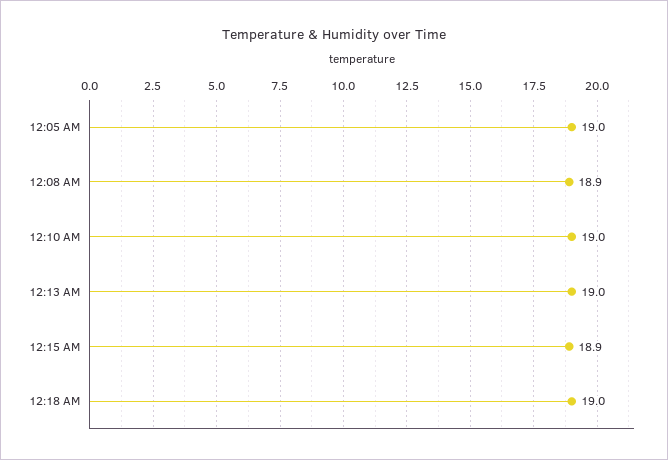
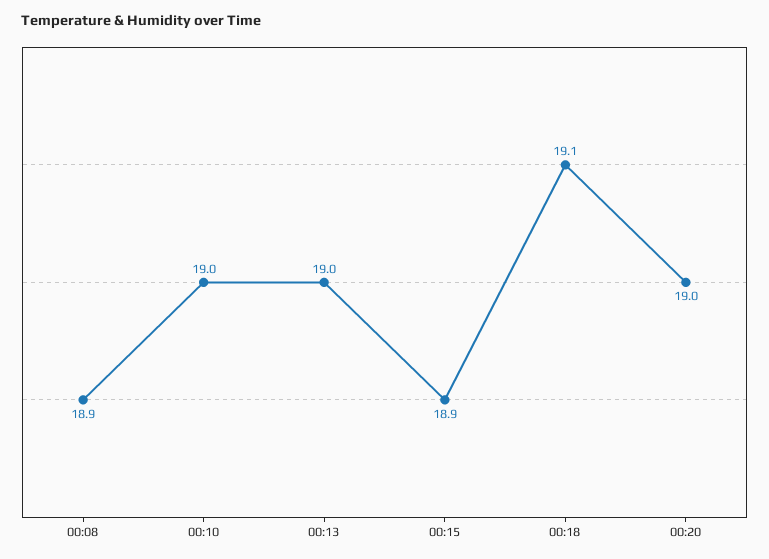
12:05 AM: 19 -> none
12:18 AM: 19 -> 19.1
00:20: none -> 19

